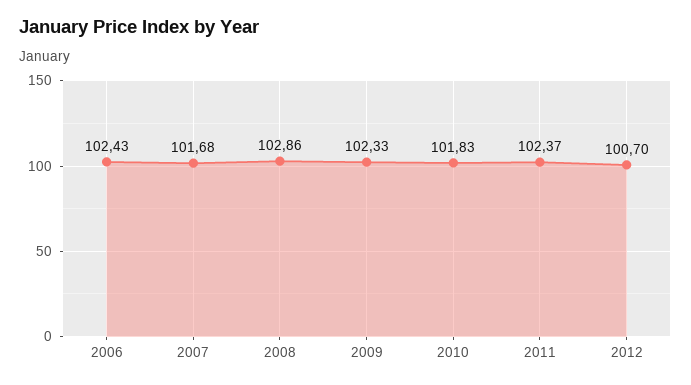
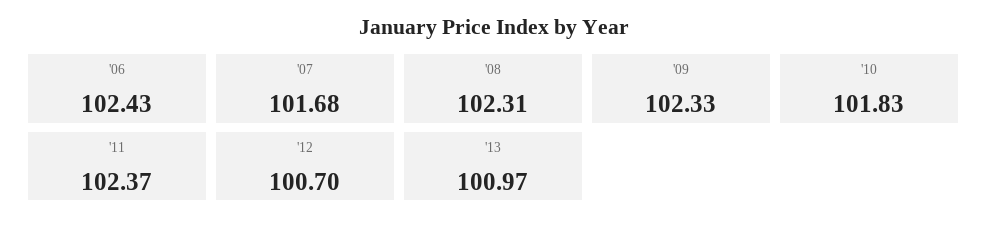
2008: 102.86 -> 102.31
'13: none -> 100.97

